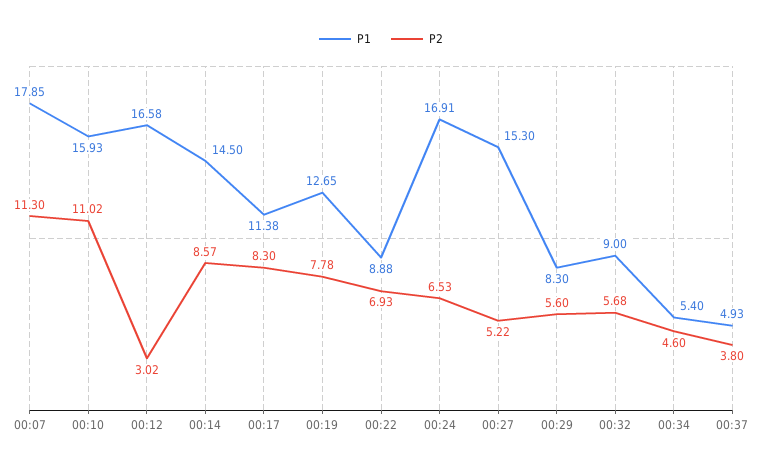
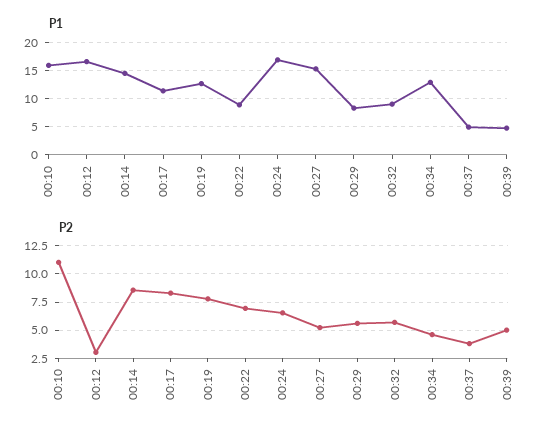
P1, 00:07: 17.85 -> none
P2, 00:07: 11.3 -> none
P1, 00:34: 5.4 -> 12.5
P1, 00:39: none -> 5
P2, 00:39: none -> 5

